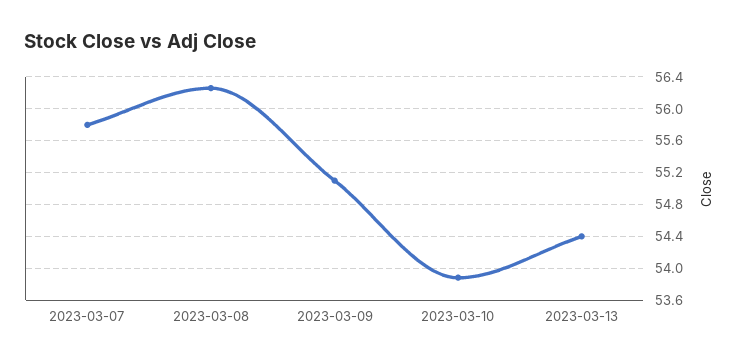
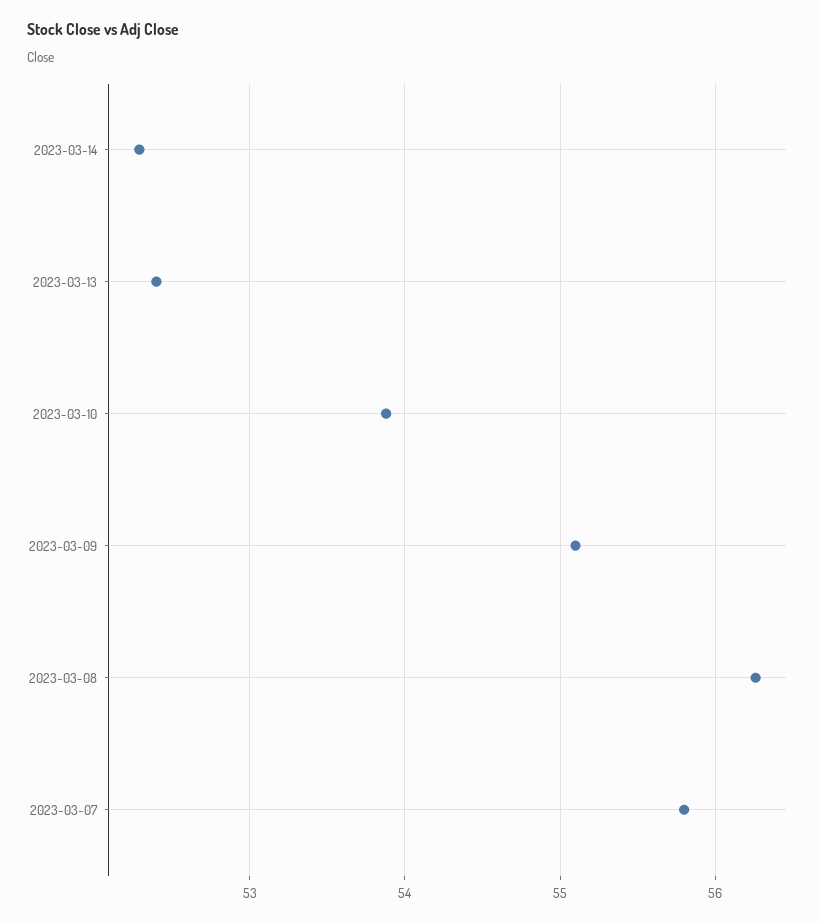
2023-03-13: 54.4 -> 52.4
2023-03-14: none -> 52.3

